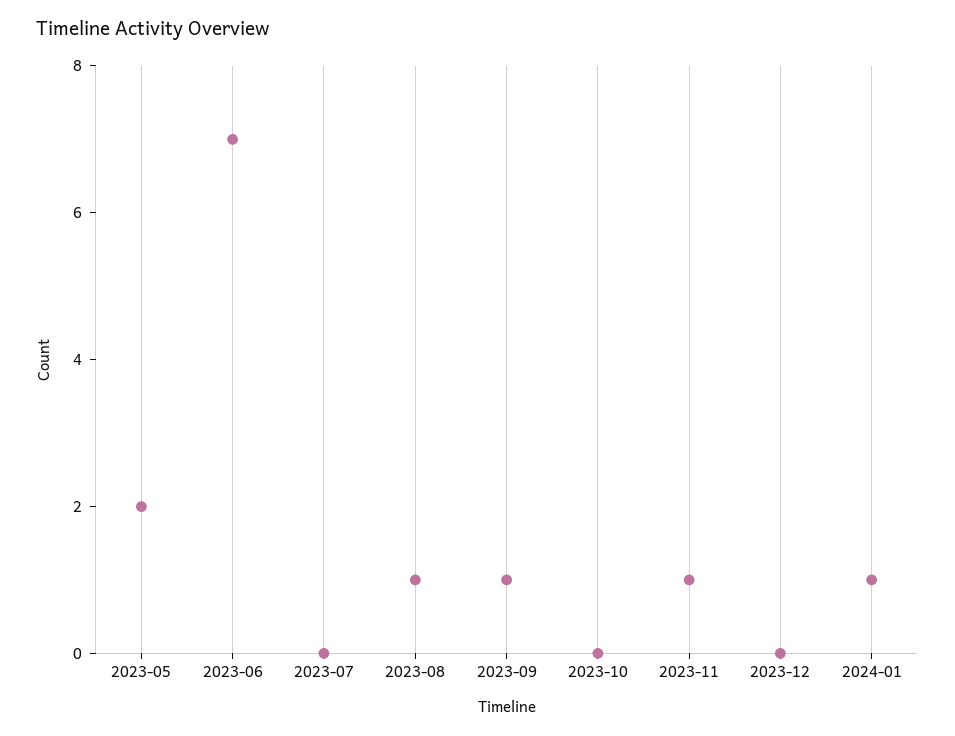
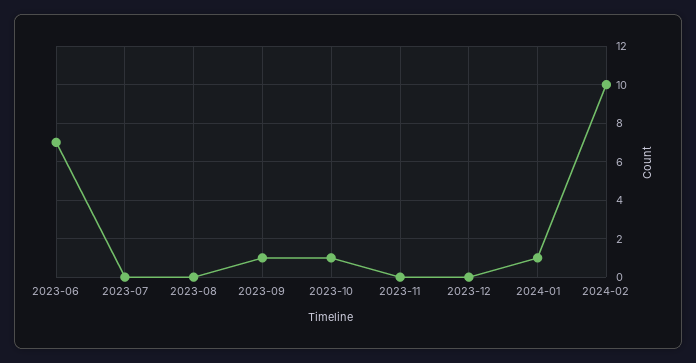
2023-05: 2 -> none
2023-08: 1 -> 0
2023-10: 0 -> 1
2023-11: 1 -> 0
2024-02: none -> 10

